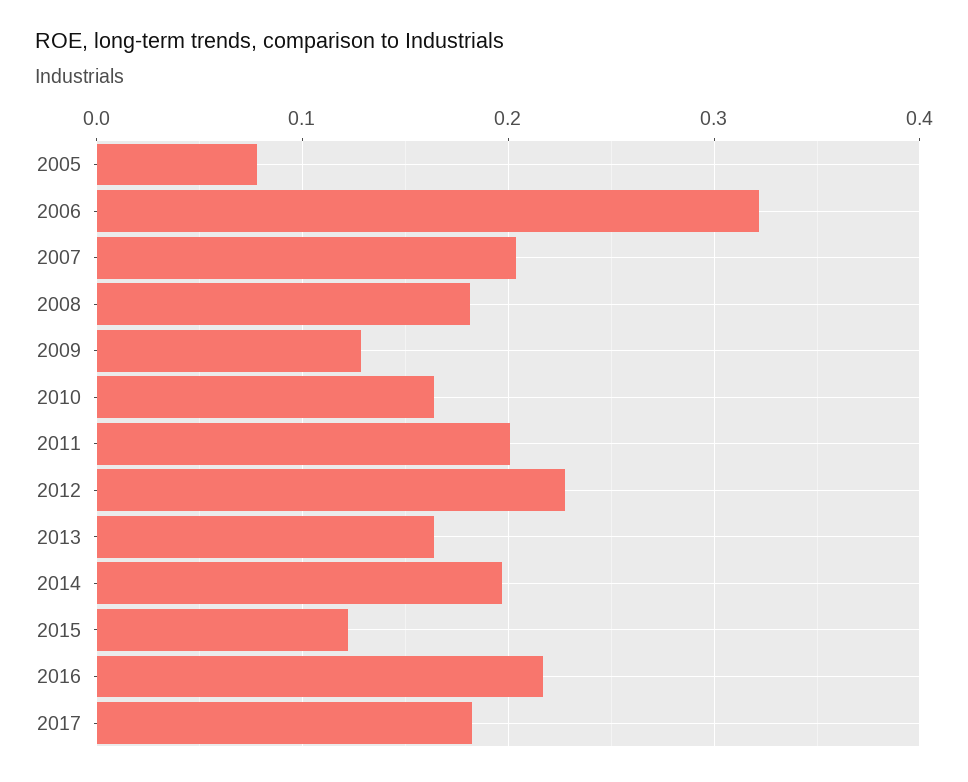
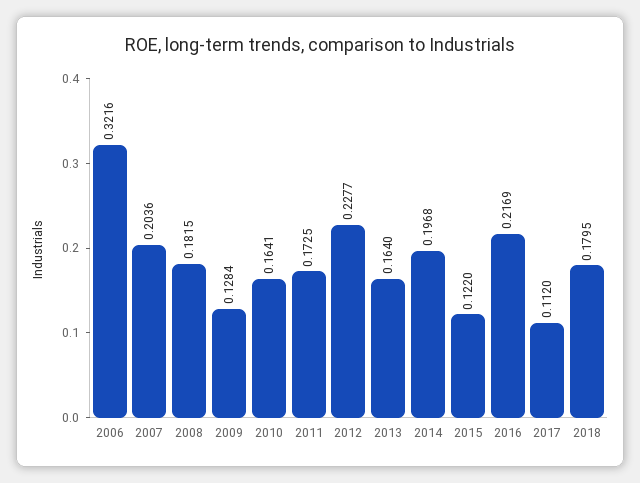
2005: 0.08 -> none
2011: 0.2 -> 0.1725
2017: 0.18 -> 0.112
2018: none -> 0.1795

